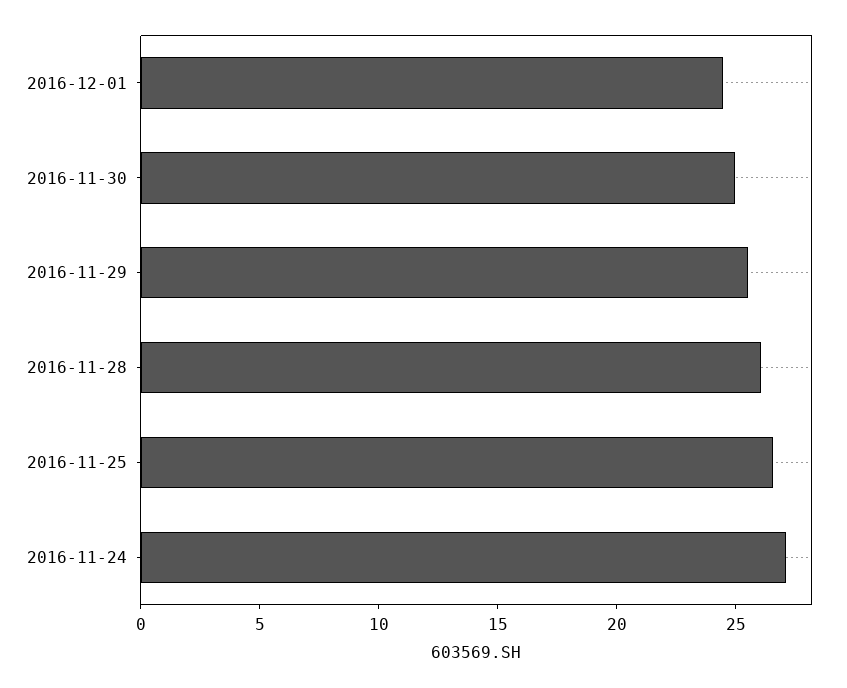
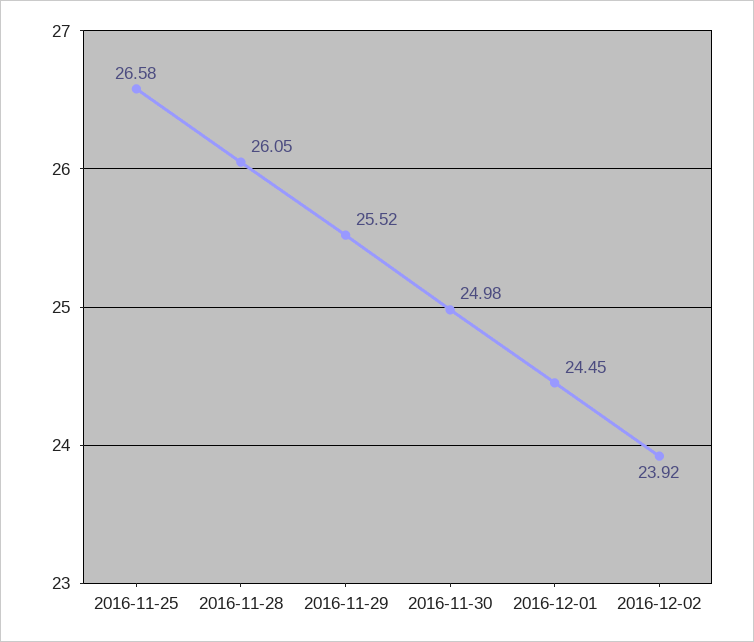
2016-11-24: 27 -> none
2016-12-02: none -> 23.92

